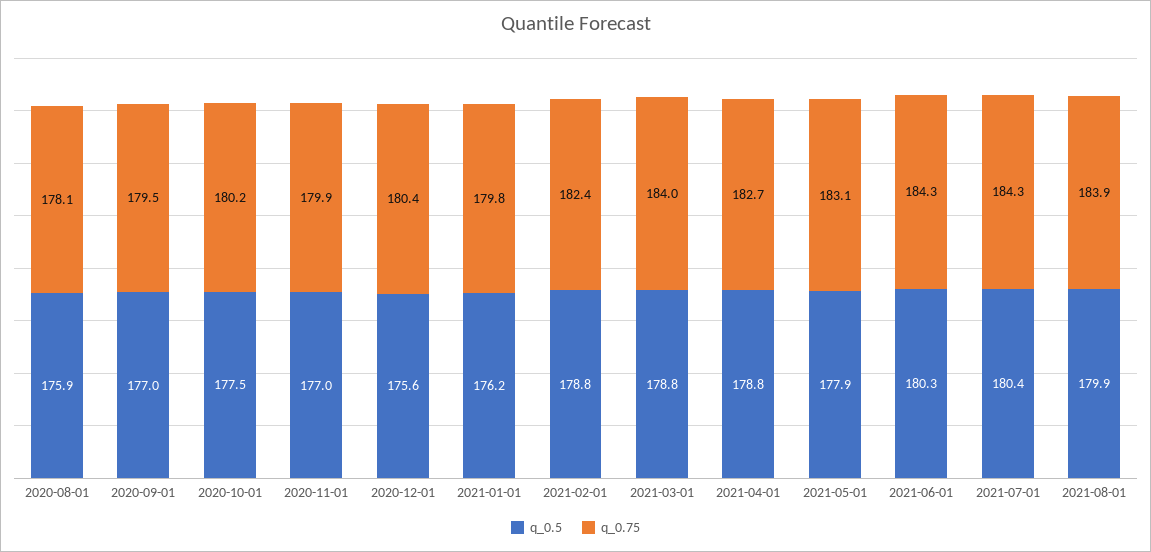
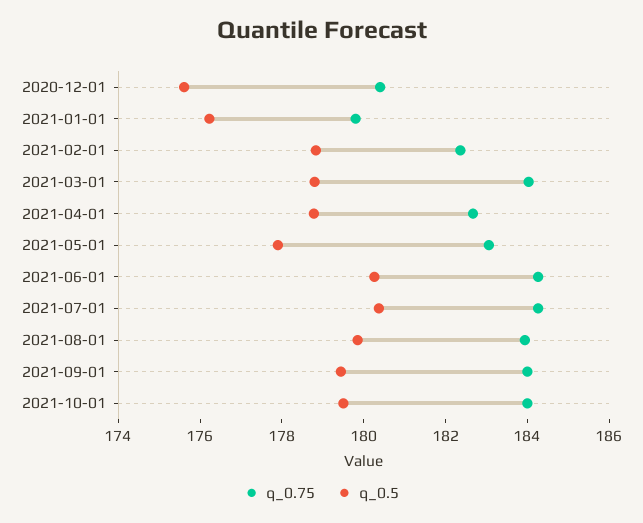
q_0.5, 2020-08-01: 175.9 -> none
q_0.75, 2020-08-01: 178.1 -> none
q_0.5, 2020-09-01: 177 -> none
q_0.75, 2020-09-01: 179.5 -> none
q_0.5, 2020-10-01: 177.5 -> none
q_0.75, 2020-10-01: 180.2 -> none
q_0.5, 2020-11-01: 177 -> none
q_0.75, 2020-11-01: 179.9 -> none
q_0.75, 2021-09-01: none -> 184
q_0.5, 2021-09-01: none -> 179.5
q_0.75, 2021-10-01: none -> 184
q_0.5, 2021-10-01: none -> 179.5

